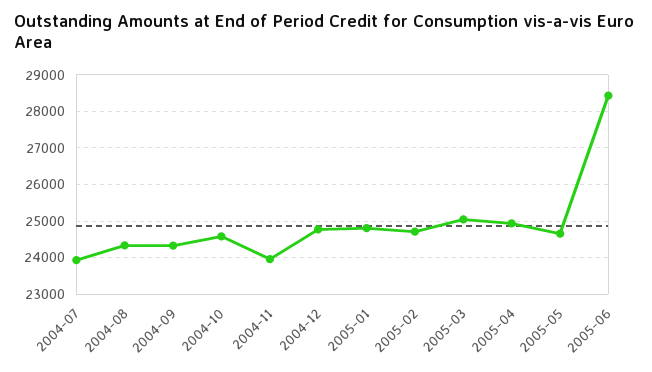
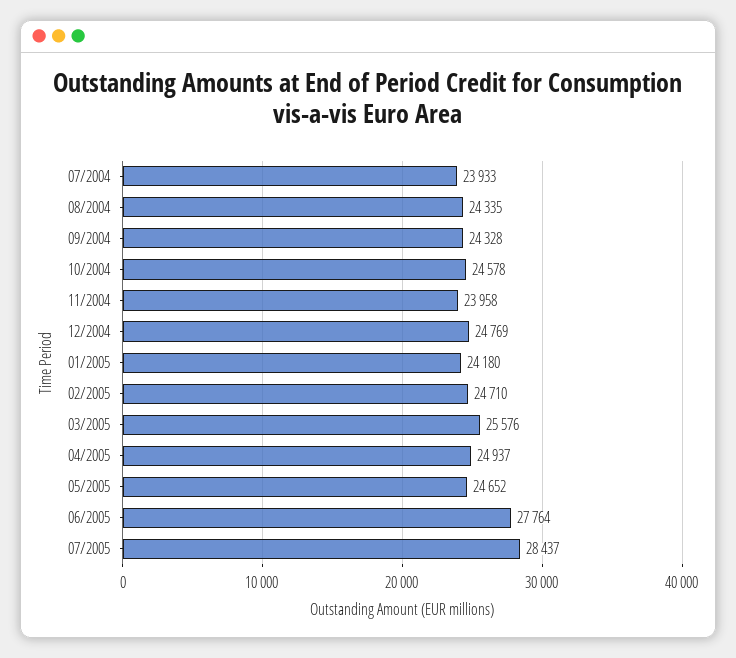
2005-01: 24800 -> 24180
2005-03: 25000 -> 25576
2005-06: 28400 -> 27764
07/2005: none -> 28437

